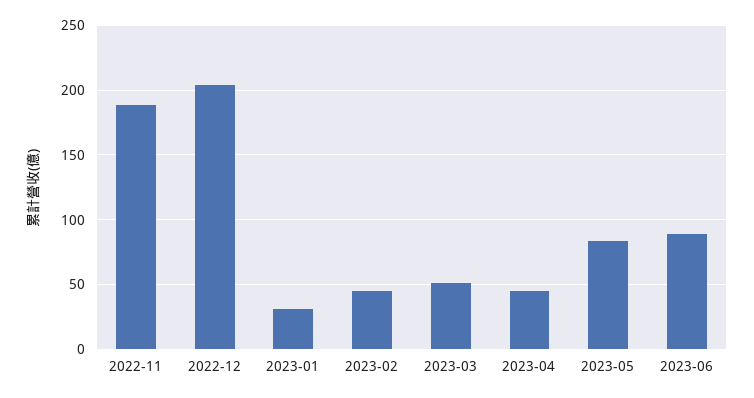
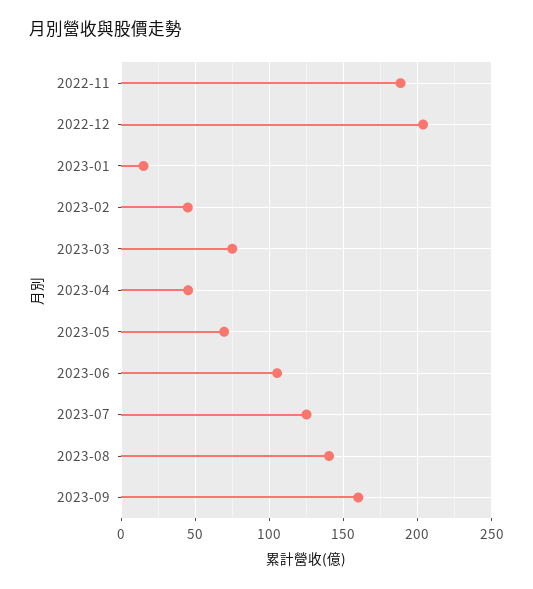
2023-01: 30 -> 15
2023-03: 50 -> 75
2023-05: 85 -> 70
2023-06: 90 -> 105
2023-07: none -> 125
2023-08: none -> 140
2023-09: none -> 160

